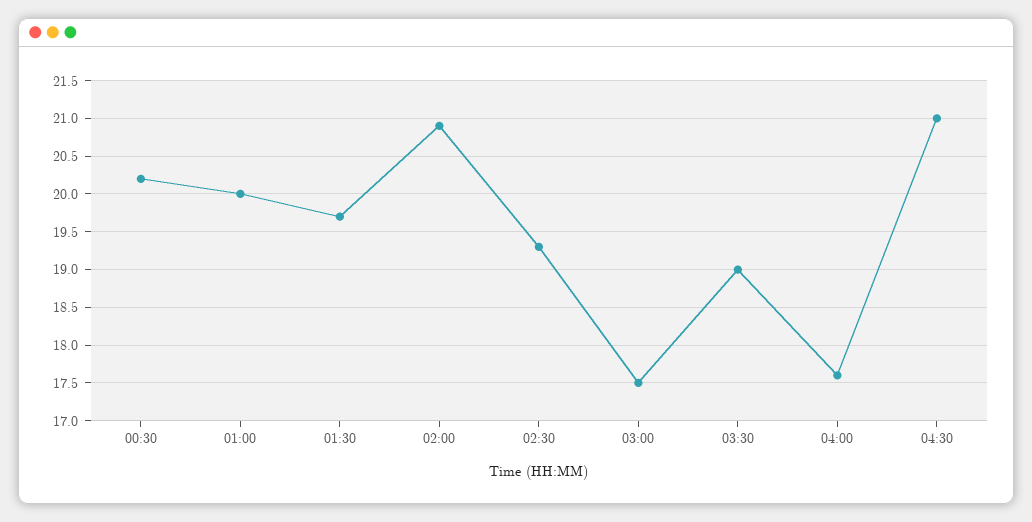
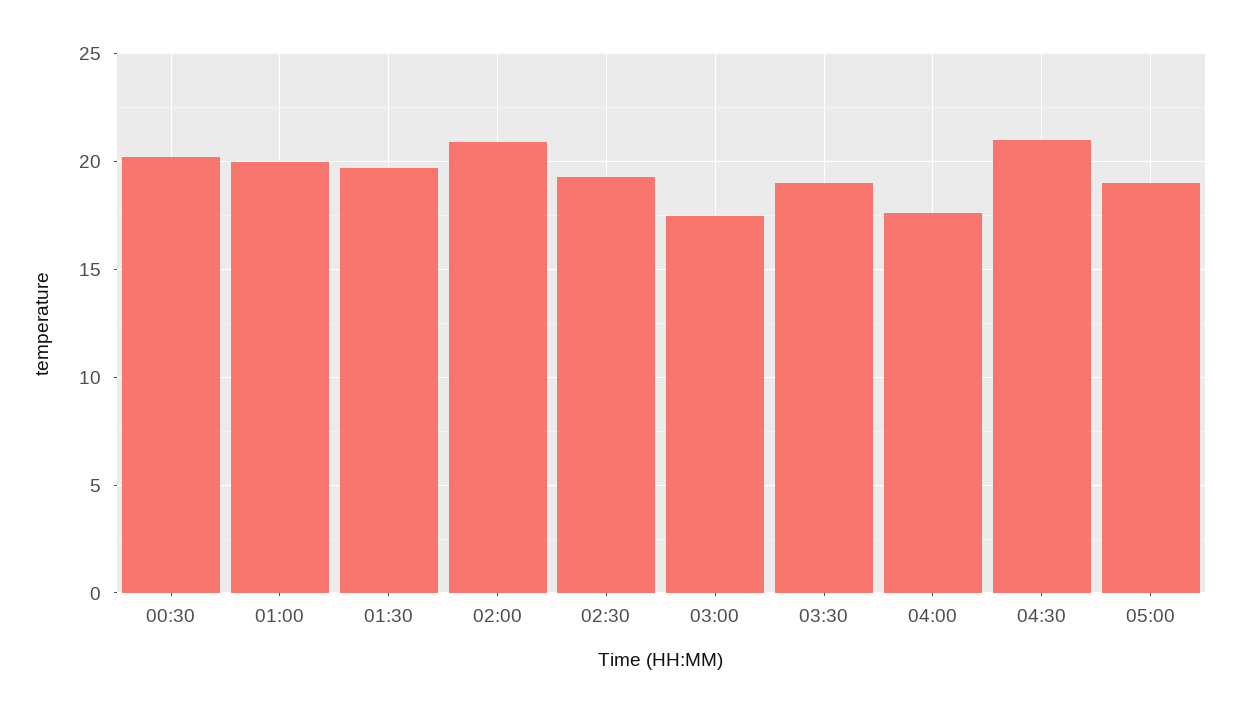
05:00: none -> 19

